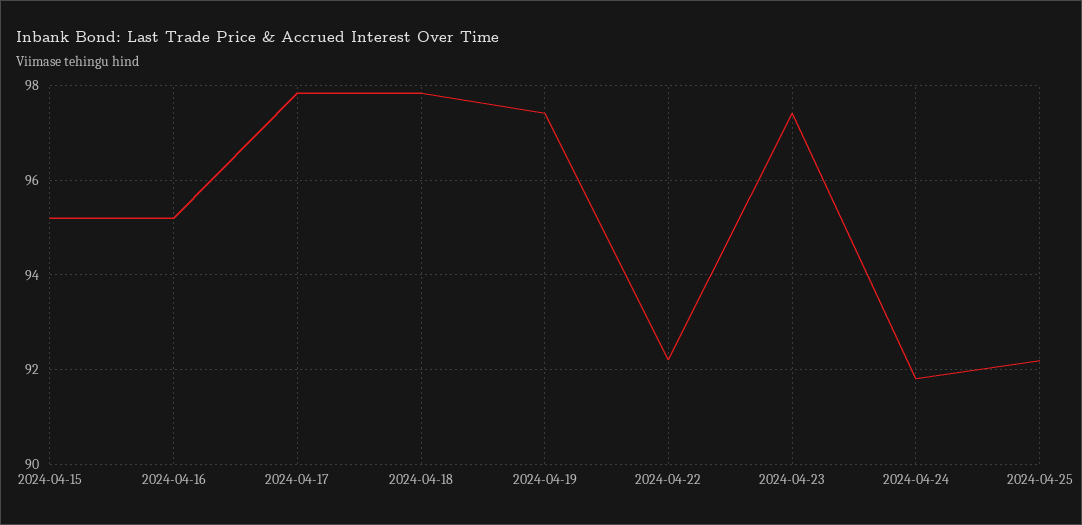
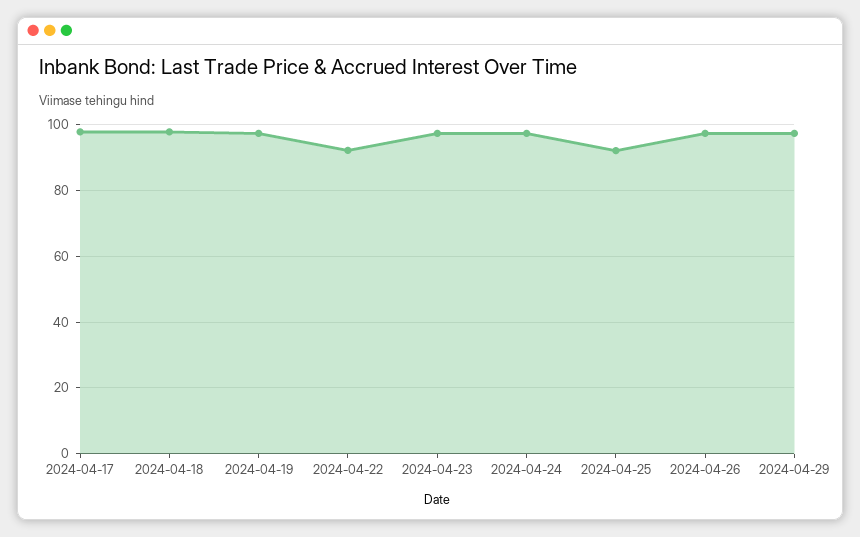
2024-04-15: 95.2 -> none
2024-04-16: 95.2 -> none
2024-04-24: 91.8 -> 98
2024-04-26: none -> 98
2024-04-29: none -> 98

